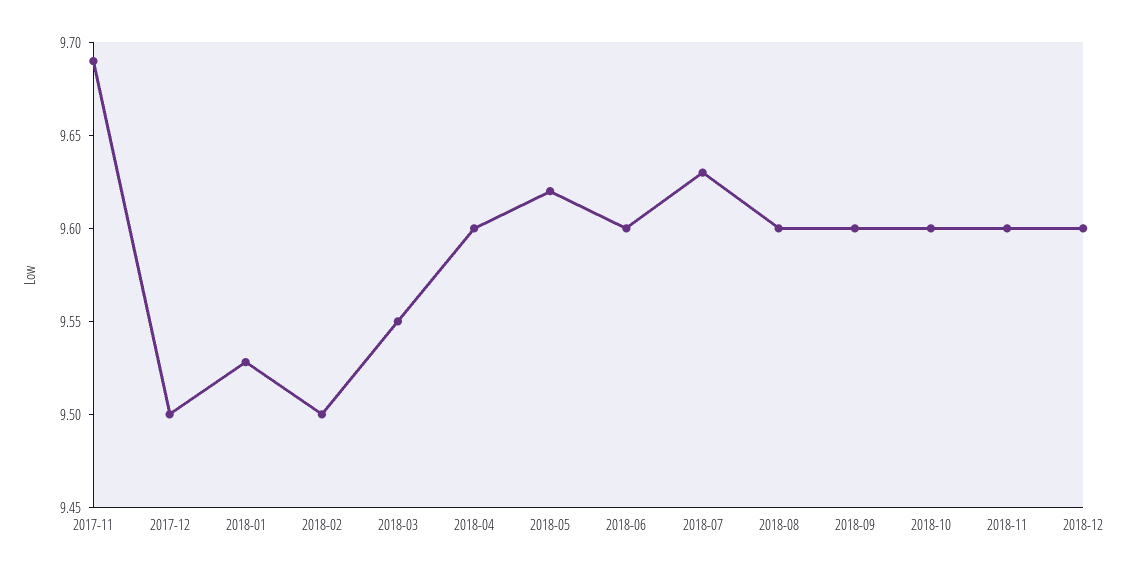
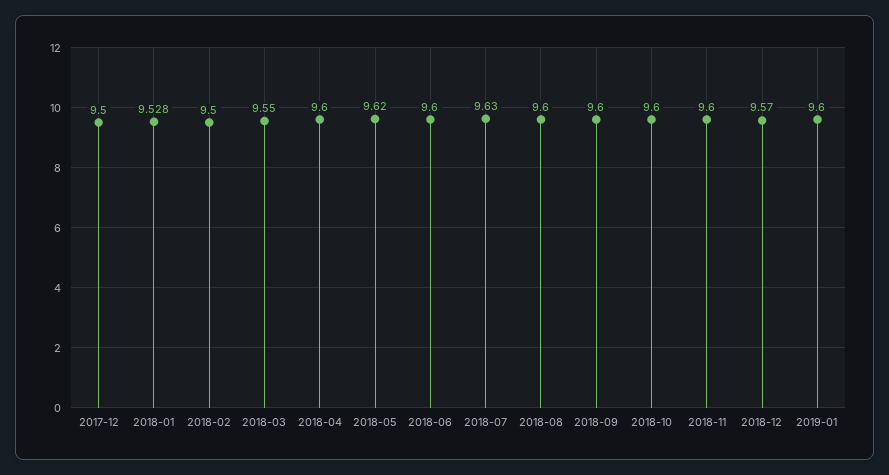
2017-11: 9.69 -> none
2018-12: 9.6 -> 9.57
2019-01: none -> 9.6

